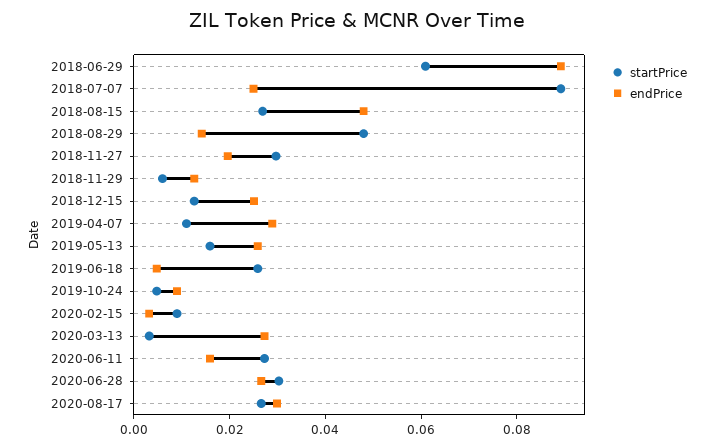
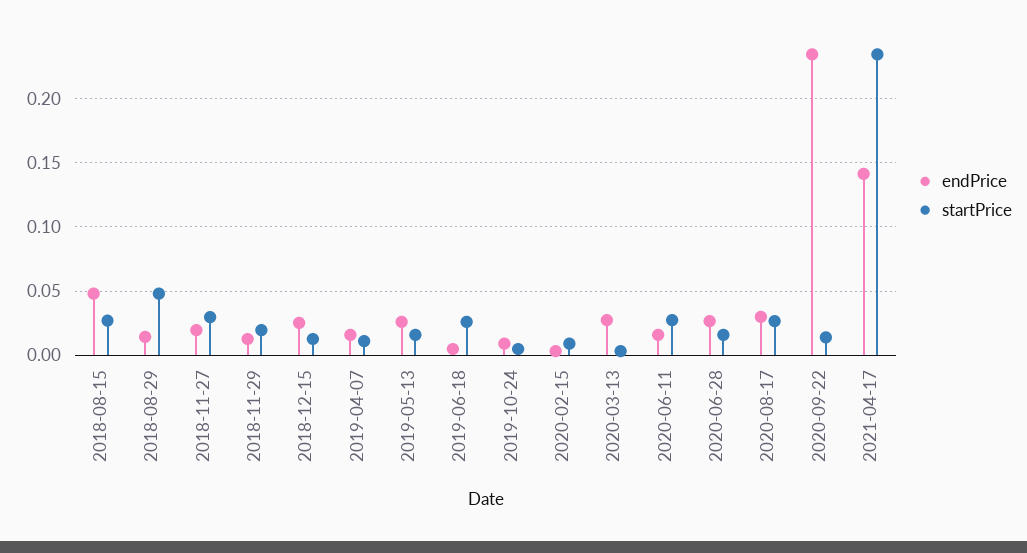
startPrice, 2018-06-29: 0.06 -> none
endPrice, 2018-06-29: 0.09 -> none
startPrice, 2018-07-07: 0.09 -> none
endPrice, 2018-07-07: 0.025 -> none
startPrice, 2018-11-29: 0.005 -> 0.02
endPrice, 2019-04-07: 0.03 -> 0.015
startPrice, 2020-06-28: 0.03 -> 0.015
endPrice, 2020-09-22: none -> 0.235
startPrice, 2020-09-22: none -> 0.015
endPrice, 2021-04-17: none -> 0.14
startPrice, 2021-04-17: none -> 0.235

